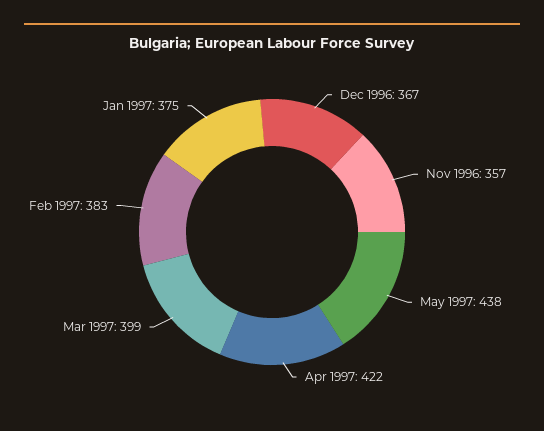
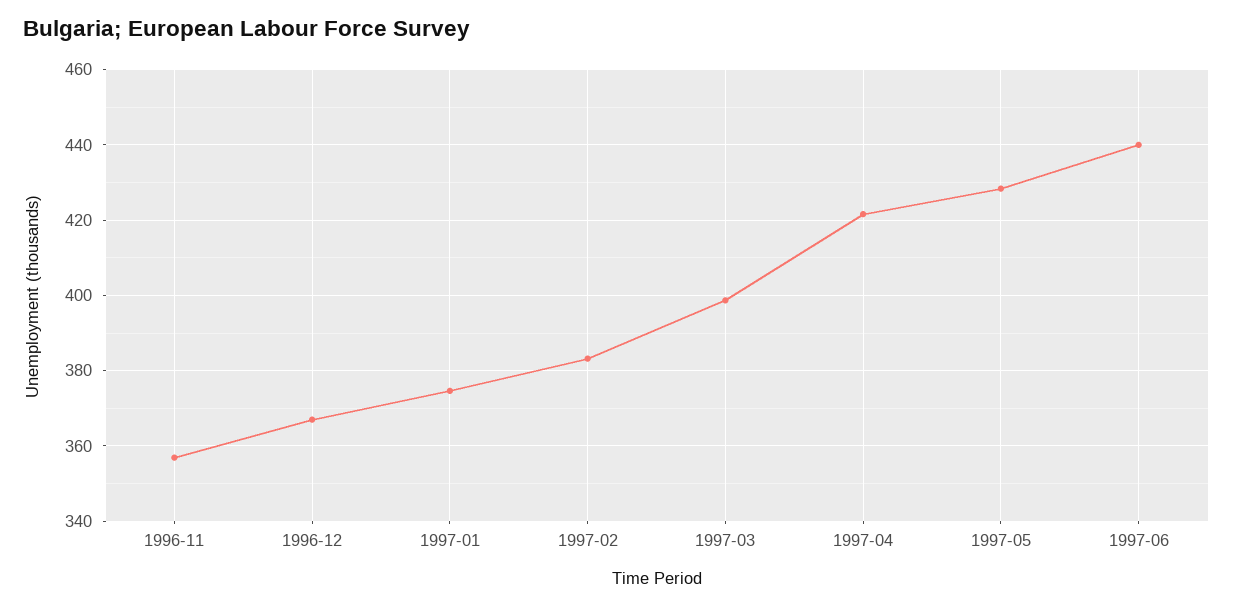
May 1997: 438 -> 428
1997-06: none -> 440

